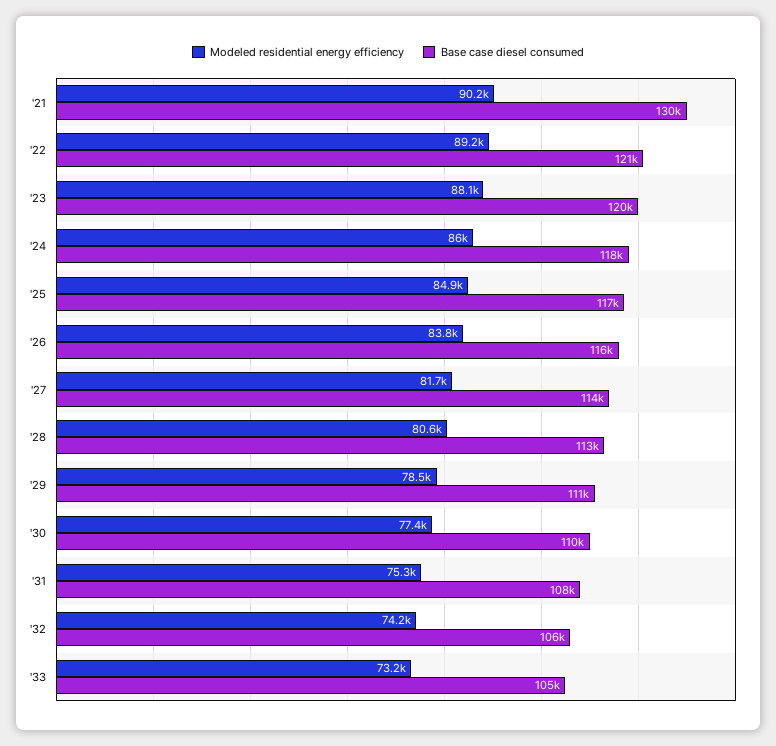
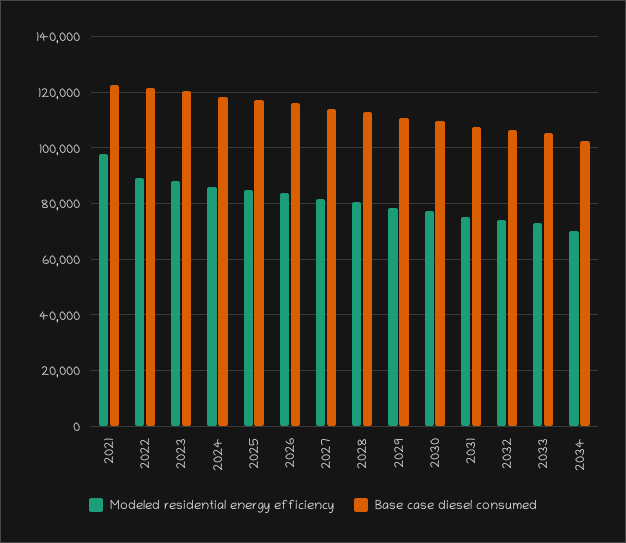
Modeled residential energy efficiency, '21: 90200 -> 97500
Base case diesel consumed, '21: 130000 -> 122500
Modeled residential energy efficiency, 2034: none -> 70000
Base case diesel consumed, 2034: none -> 102500

